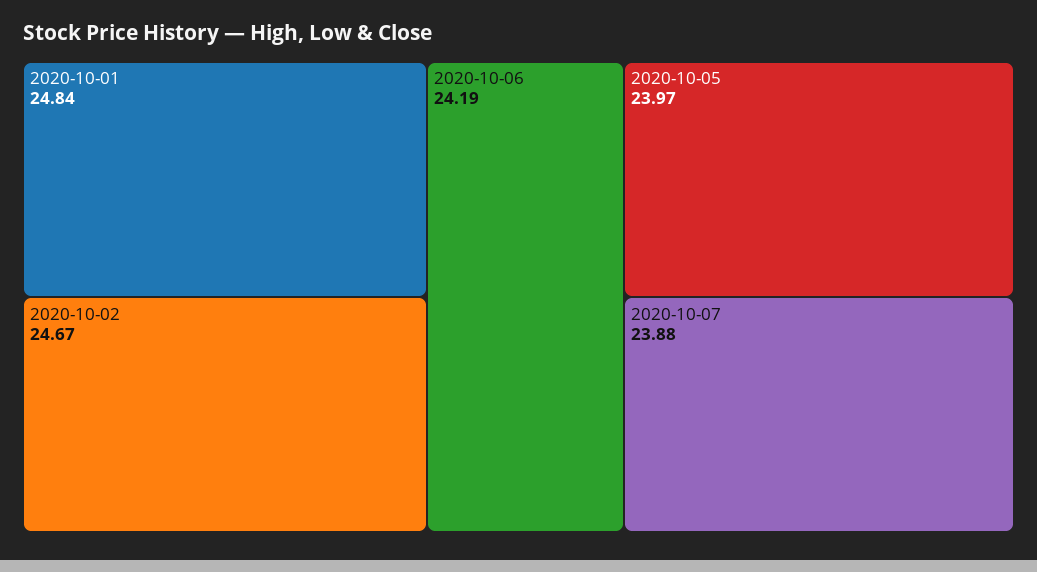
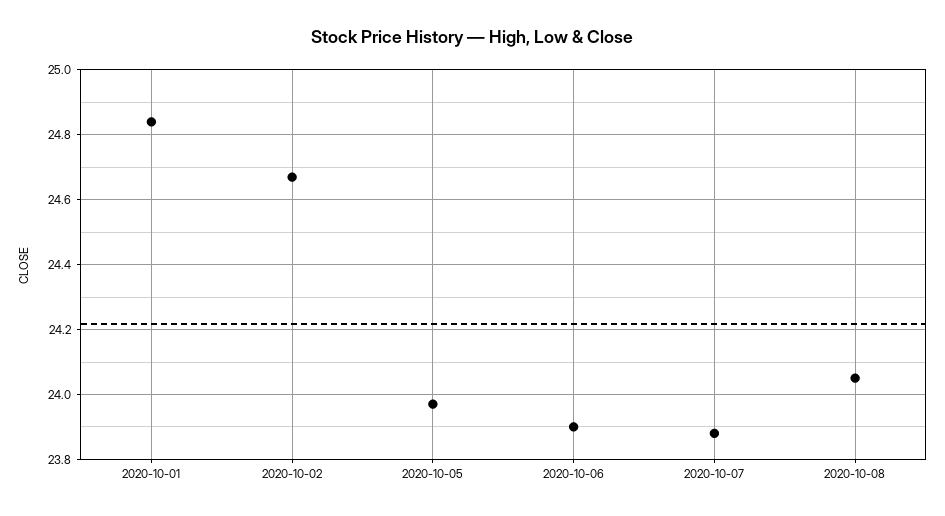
2020-10-06: 24.19 -> 23.9
2020-10-08: none -> 24.05

